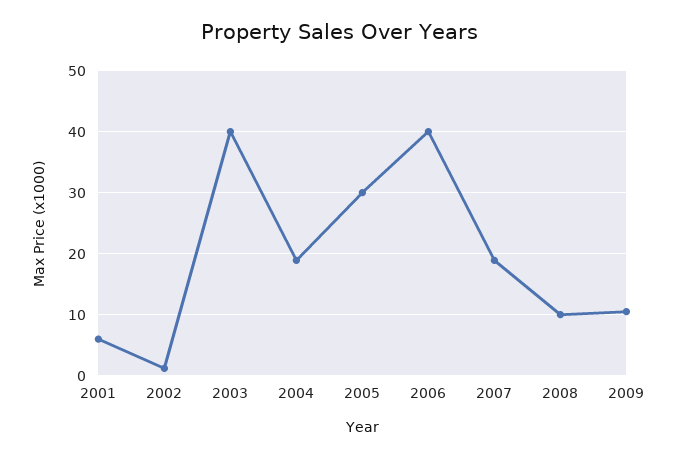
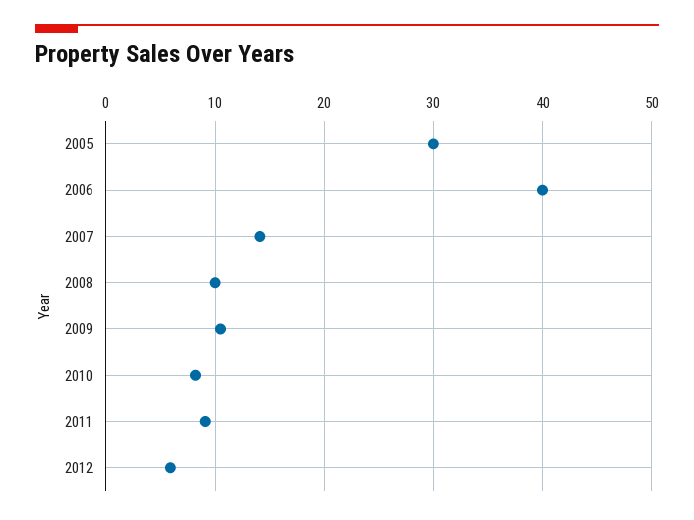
2001: 6 -> none
2002: 1 -> none
2003: 40 -> none
2004: 19 -> none
2007: 19 -> 14
2010: none -> 8
2011: none -> 9
2012: none -> 6

